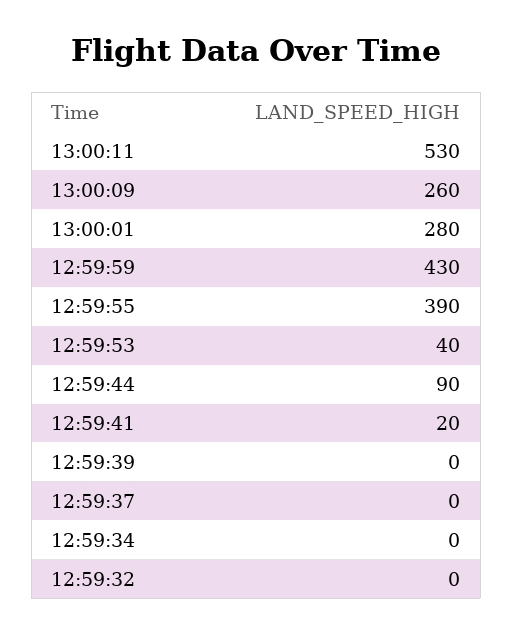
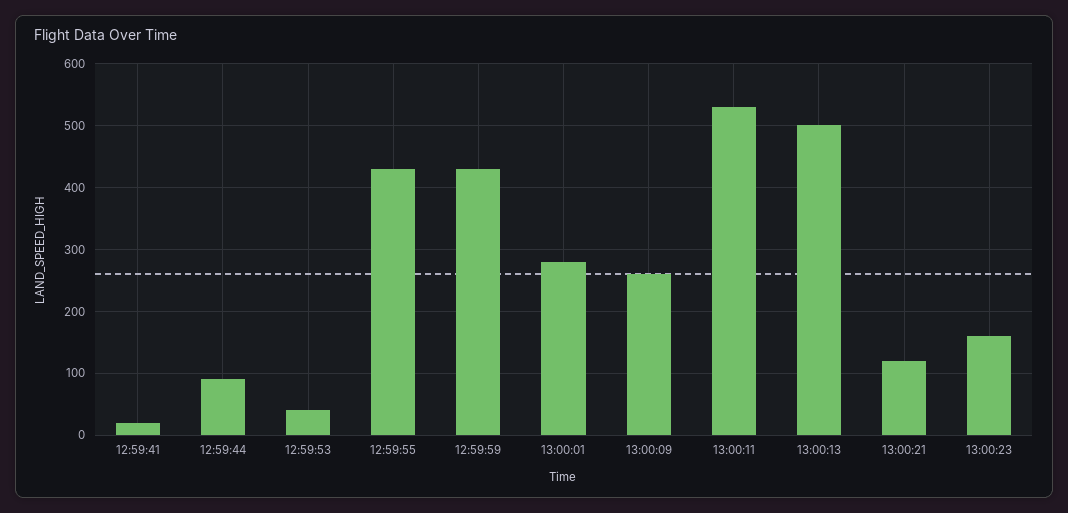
12:59:55: 390 -> 430
12:59:39: 0 -> none
12:59:37: 0 -> none
12:59:34: 0 -> none
12:59:32: 0 -> none
13:00:13: none -> 500
13:00:21: none -> 120
13:00:23: none -> 160

